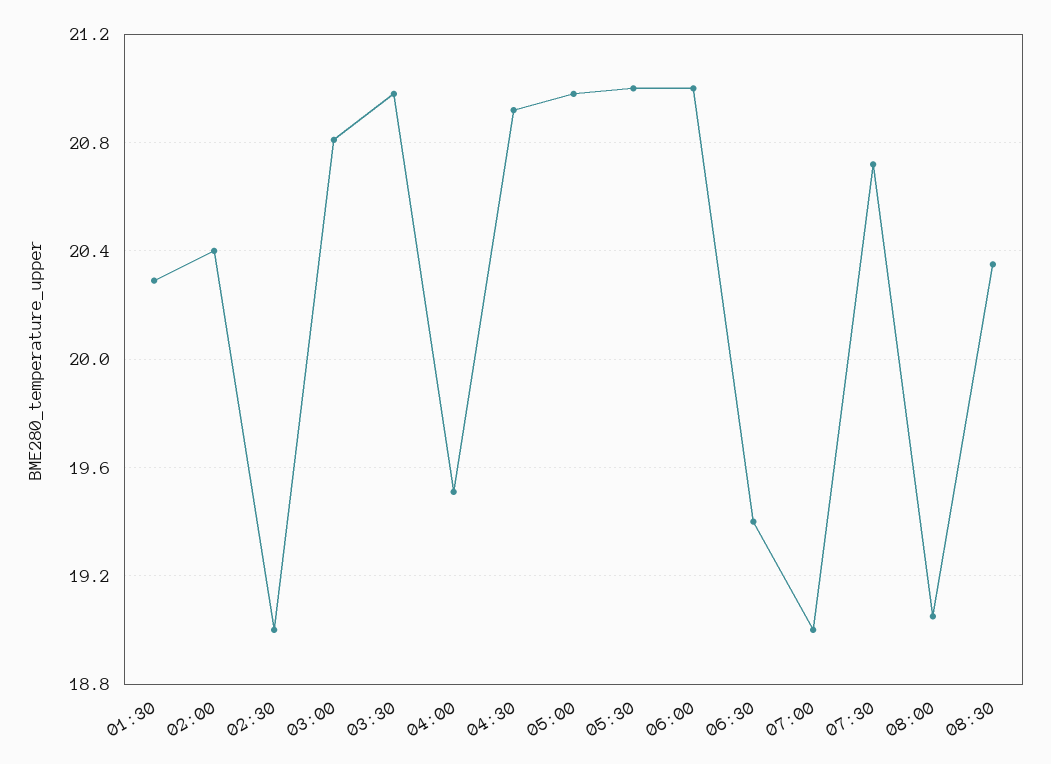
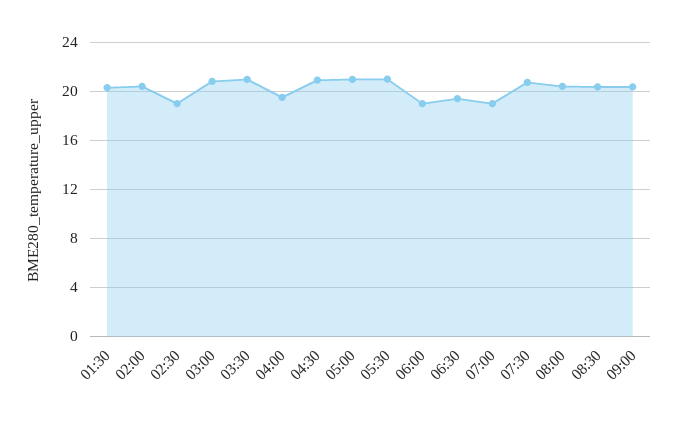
06:00: 21 -> 19
08:00: 19.05 -> 20.5
09:00: none -> 20.5

